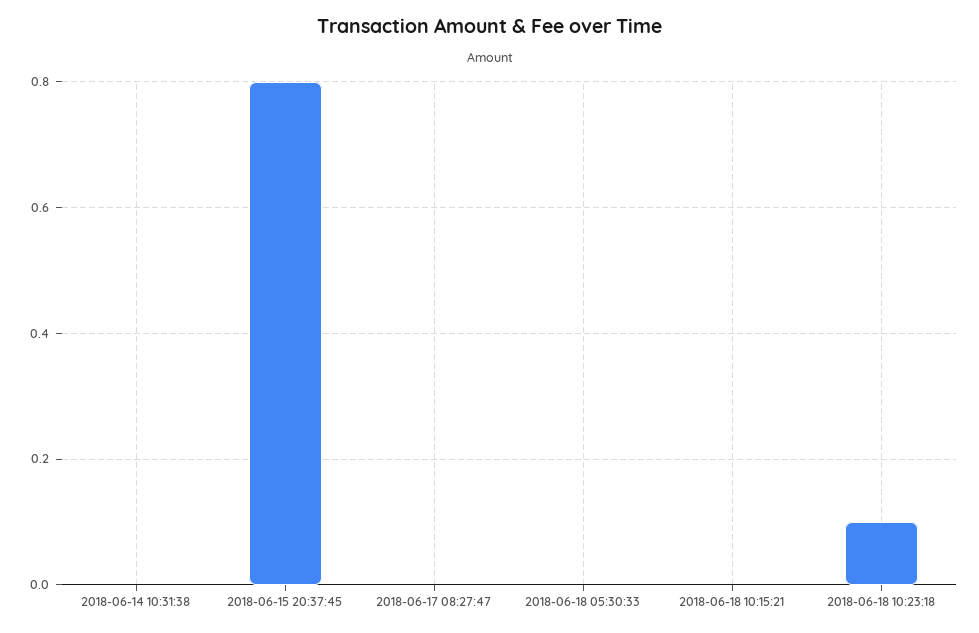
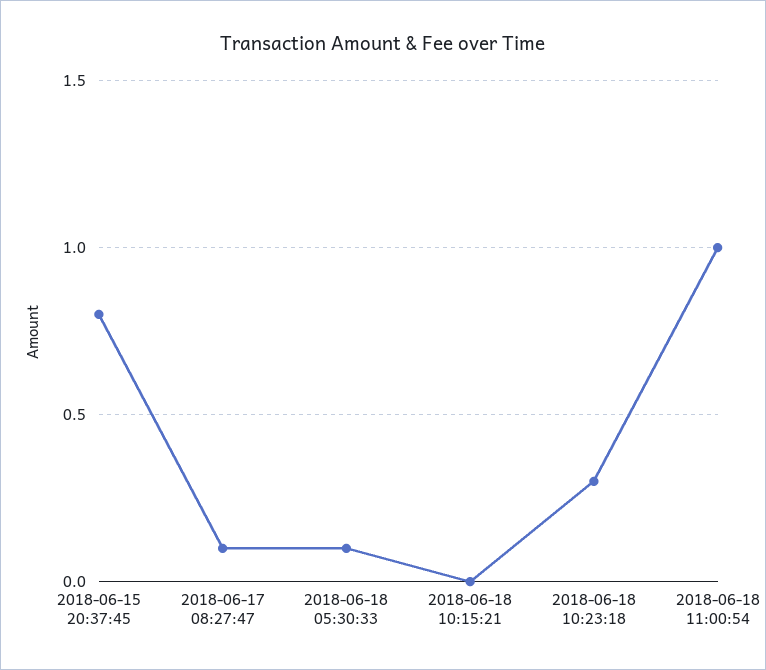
2018-06-14 10:31:38: 0 -> none
2018-06-17 08:27:47: 0 -> 0.1
2018-06-18 05:30:33: 0 -> 0.1
2018-06-18 10:23:18: 0.1 -> 0.3
2018-06-18 11:00:54: none -> 1

